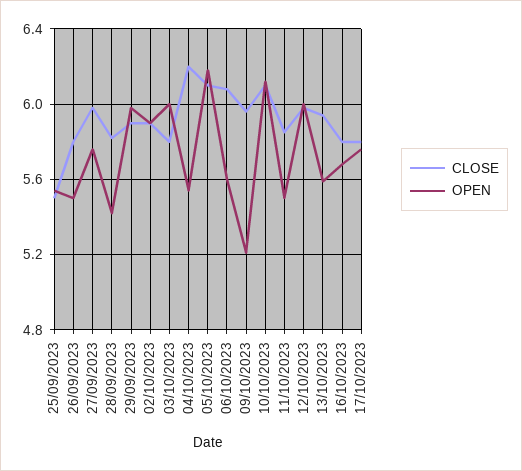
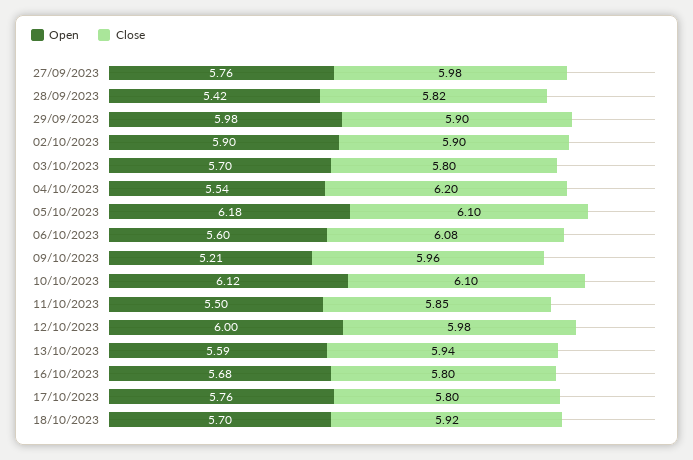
CLOSE, 25/09/2023: 5.5 -> none
OPEN, 25/09/2023: 5.55 -> none
CLOSE, 26/09/2023: 5.8 -> none
OPEN, 26/09/2023: 5.5 -> none
OPEN, 03/10/2023: 6 -> 5.7
OPEN, 18/10/2023: none -> 5.7
CLOSE, 18/10/2023: none -> 5.92

